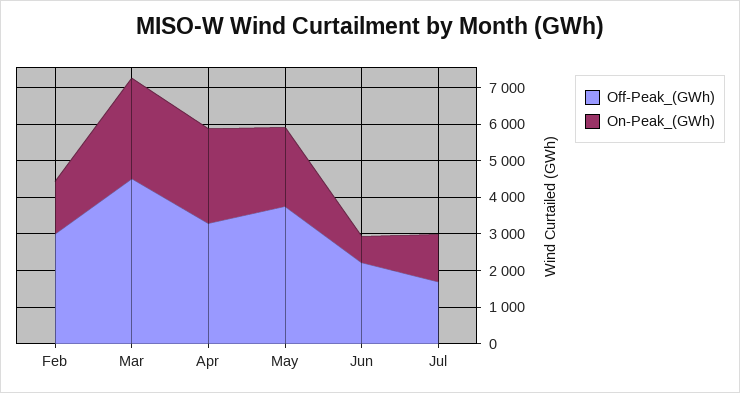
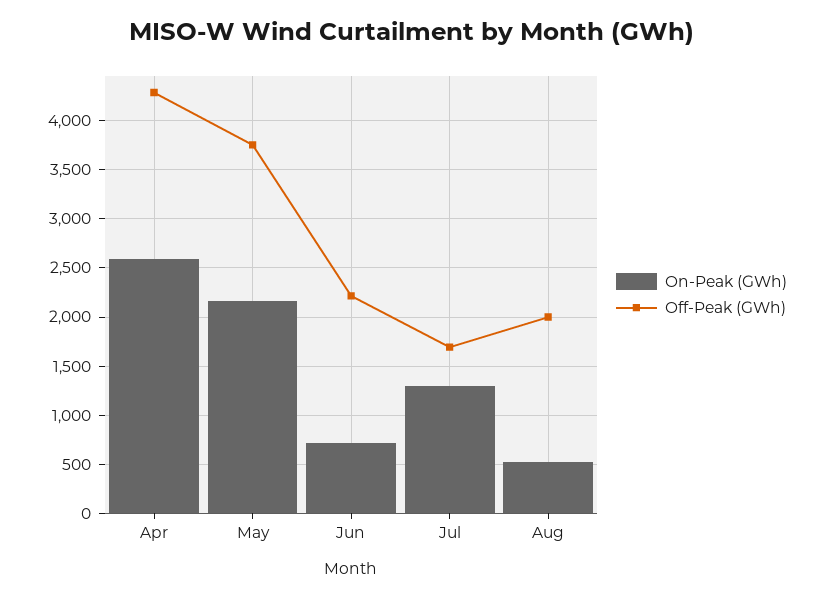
Off-Peak_(GWh), Feb: 3000 -> none
On-Peak_(GWh), Feb: 1500 -> none
Off-Peak_(GWh), Mar: 4500 -> none
On-Peak_(GWh), Mar: 2750 -> none
Off-Peak_(GWh), Apr: 3250 -> 4300
On-Peak_(GWh), Aug: none -> 500
Off-Peak_(GWh), Aug: none -> 2000

